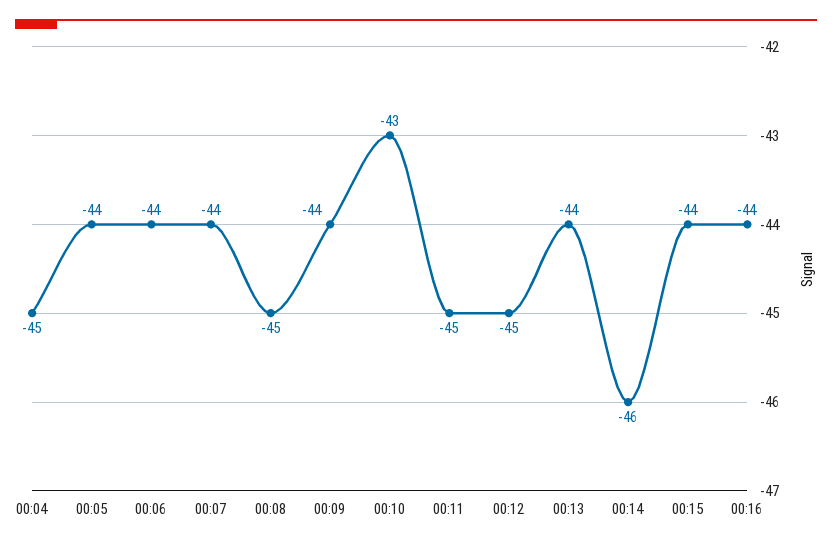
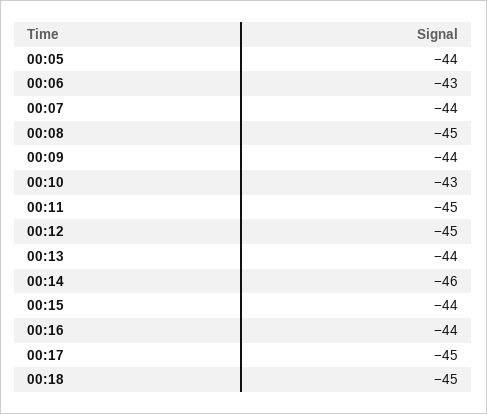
00:04: -45 -> none
00:06: -44 -> -43
00:17: none -> -45
00:18: none -> -45

